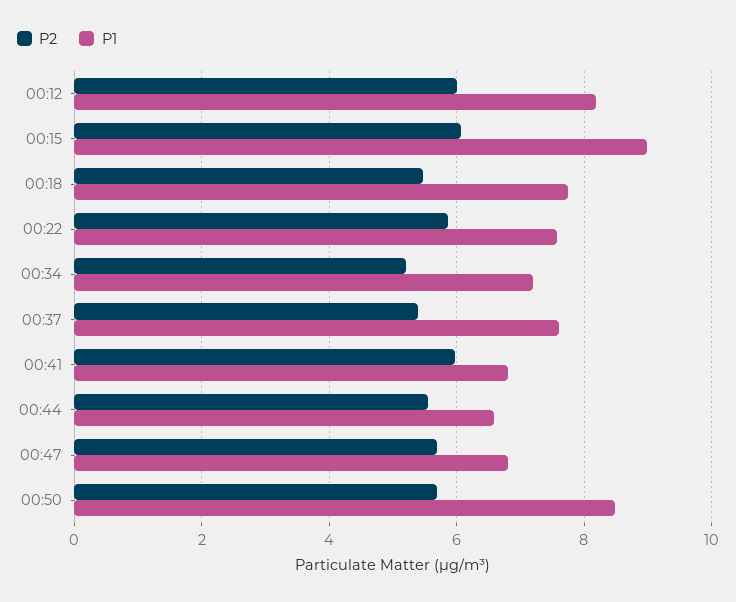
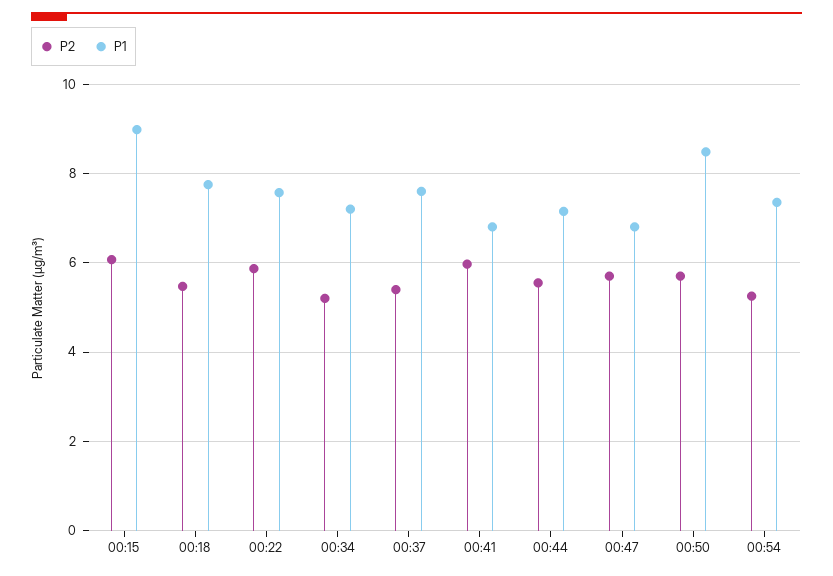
P2, 00:12: 6 -> none
P1, 00:12: 8.2 -> none
P1, 00:44: 6.6 -> 7.2
P2, 00:54: none -> 5.2
P1, 00:54: none -> 7.4

